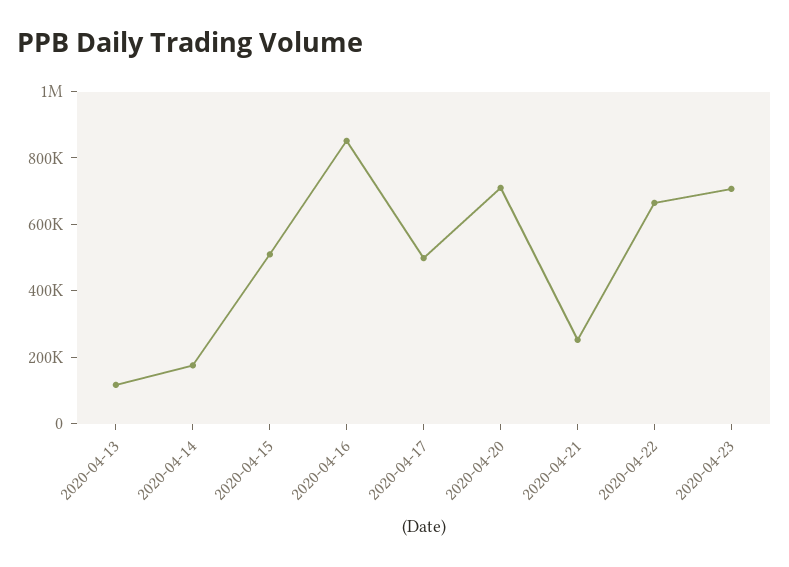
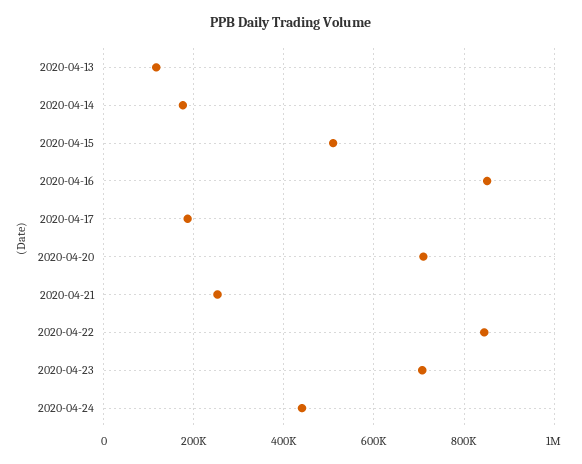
2020-04-17: 500000 -> 180000
2020-04-22: 650000 -> 840000
2020-04-24: none -> 440000

